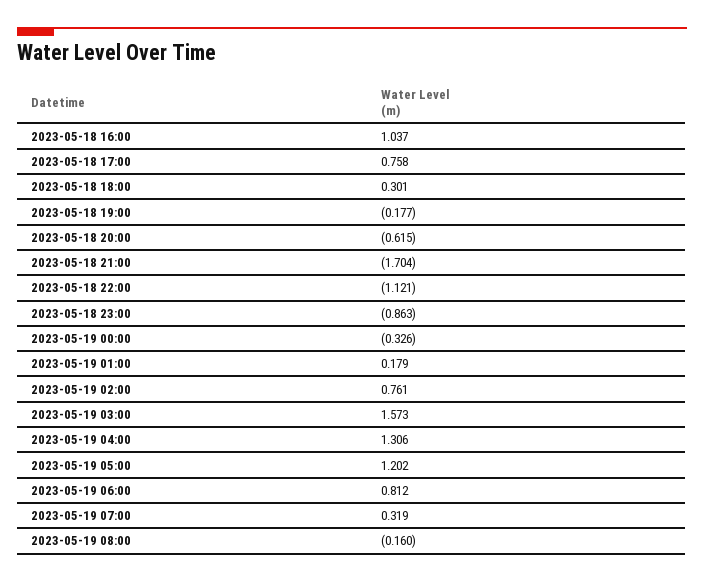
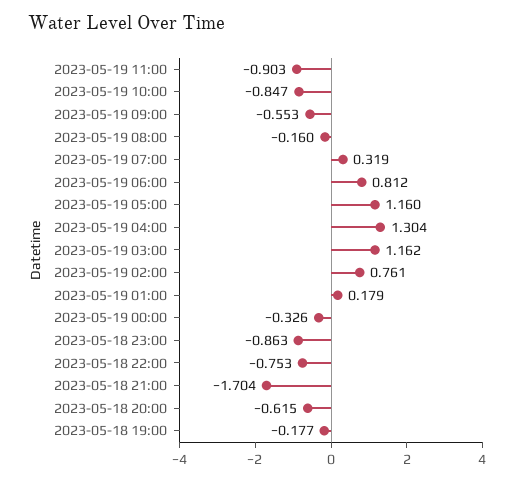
2023-05-18 16:00: 1.037 -> none
2023-05-18 17:00: 0.758 -> none
2023-05-18 18:00: 0.301 -> none
2023-05-18 22:00: -1.121 -> -0.753
2023-05-19 03:00: 1.573 -> 1.162
2023-05-19 04:00: 1.306 -> 1.304
2023-05-19 05:00: 1.202 -> 1.16
2023-05-19 11:00: none -> -0.903
2023-05-19 10:00: none -> -0.847
2023-05-19 09:00: none -> -0.553

